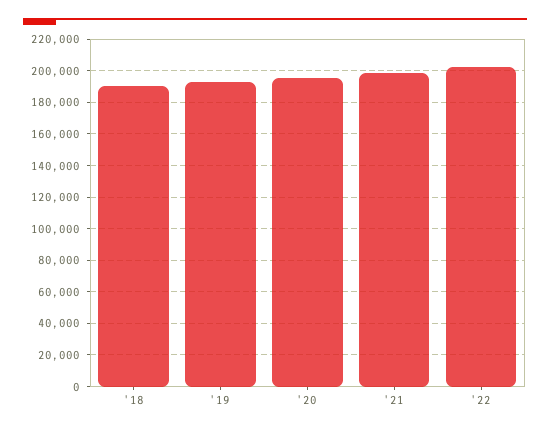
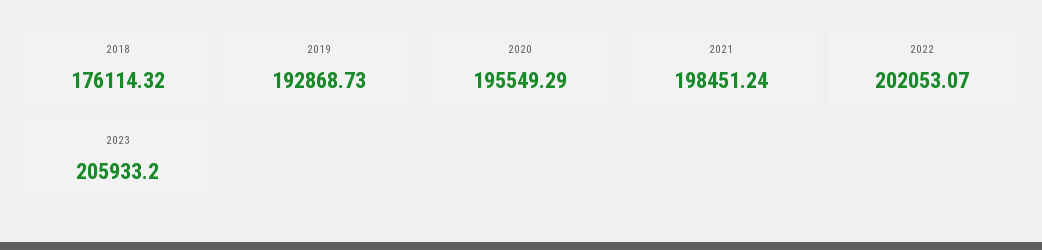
'18: 190000 -> 176114.32
2023: none -> 205933.2

